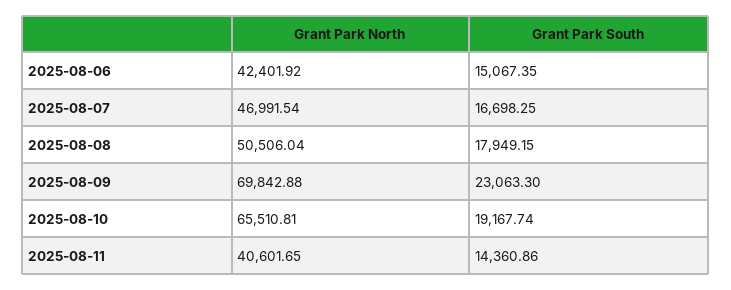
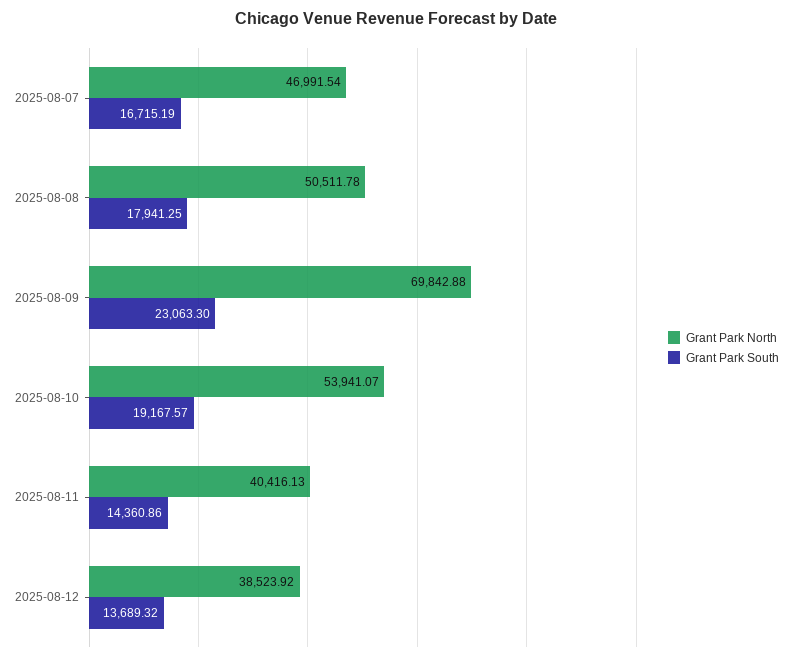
Grant Park North, 2025-08-06: 42401.92 -> none
Grant Park South, 2025-08-06: 15067.35 -> none
Grant Park South, 2025-08-07: 16698.25 -> 16715.19
Grant Park North, 2025-08-08: 50506.04 -> 50511.78
Grant Park South, 2025-08-08: 17949.15 -> 17941.25
Grant Park North, 2025-08-10: 65510.81 -> 53941.07
Grant Park South, 2025-08-10: 19167.74 -> 19167.57
Grant Park North, 2025-08-11: 40601.65 -> 40416.13
Grant Park North, 2025-08-12: none -> 38523.92
Grant Park South, 2025-08-12: none -> 13689.32

